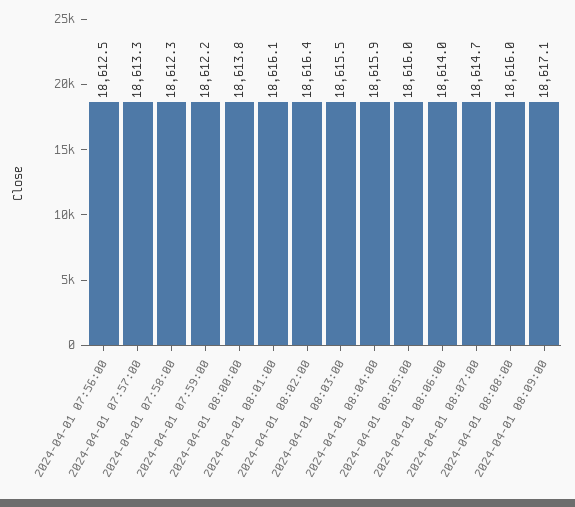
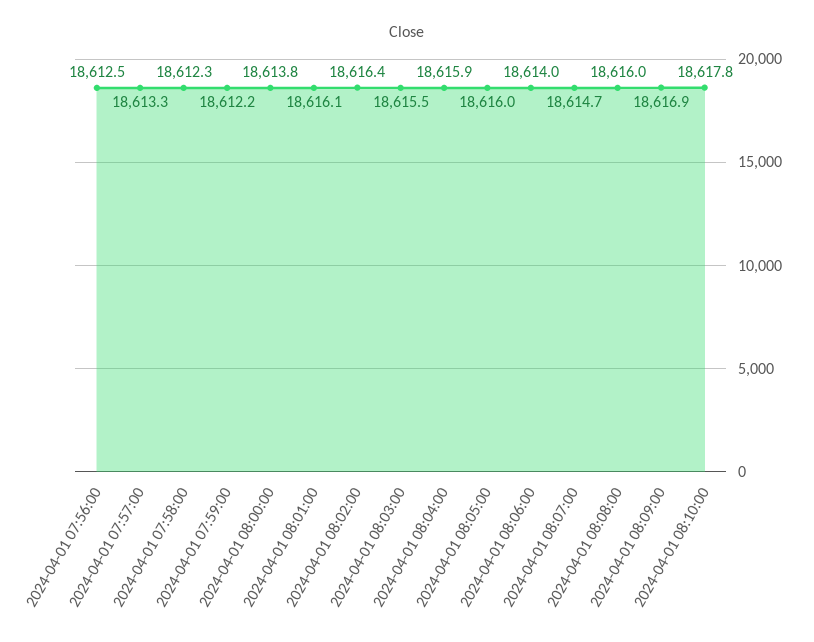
2024-04-01 08:09:00: 18617.1 -> 18616.9
2024-04-01 08:10:00: none -> 18617.8

